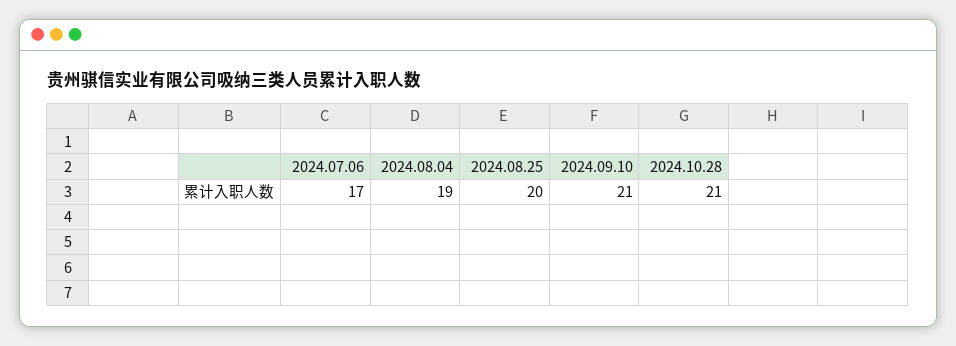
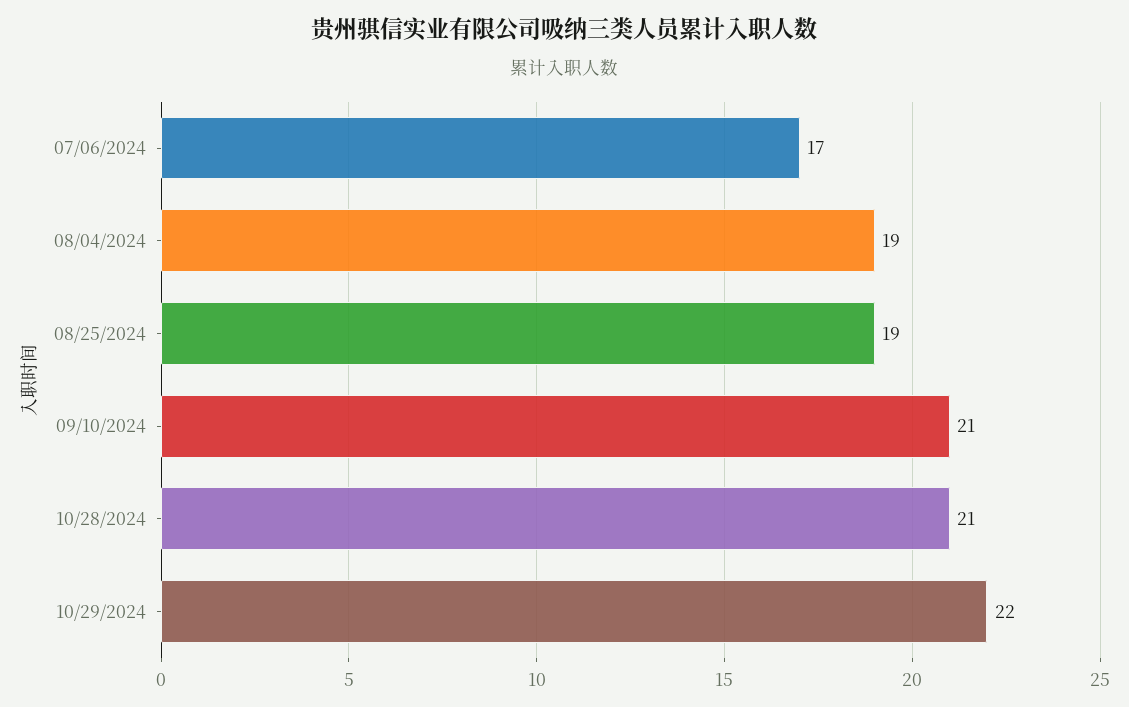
2024.08.25: 20 -> 19
10/29/2024: none -> 22

